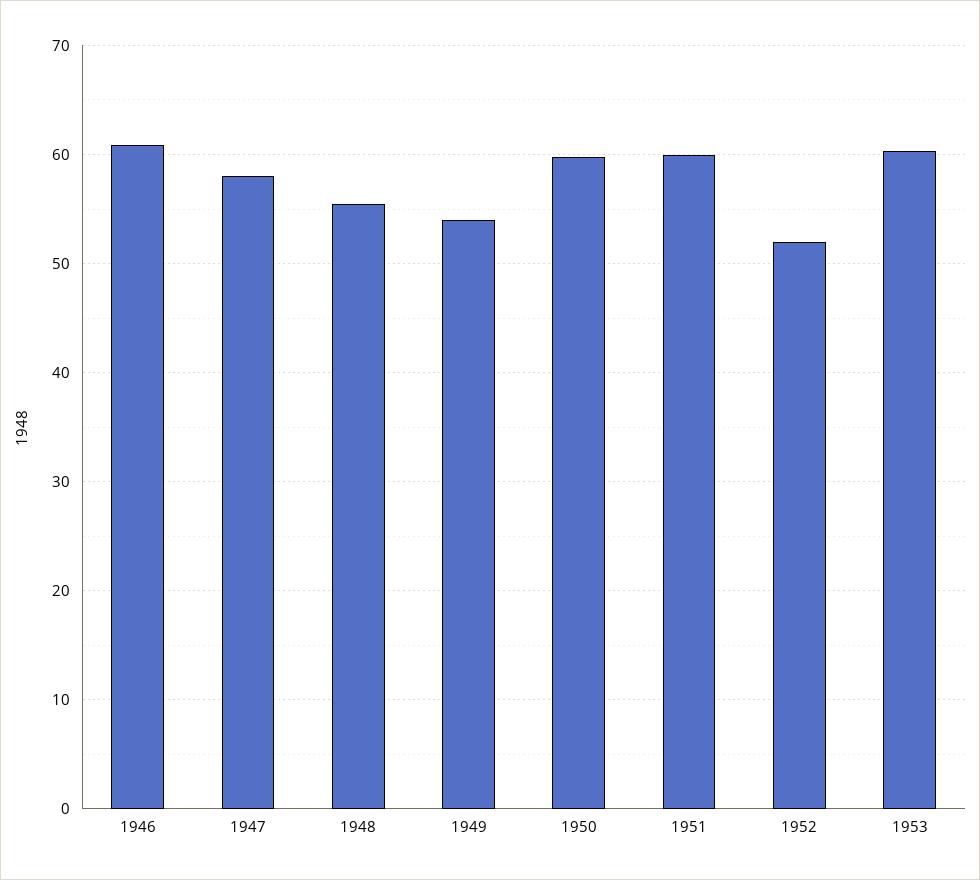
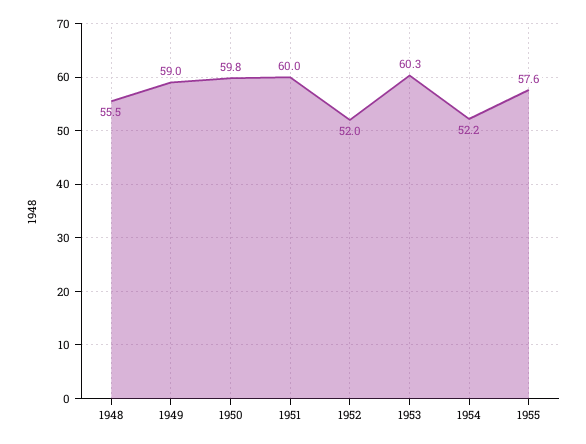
1946: 61 -> none
1947: 58 -> none
1949: 54 -> 59
1954: none -> 52.2
1955: none -> 57.6

